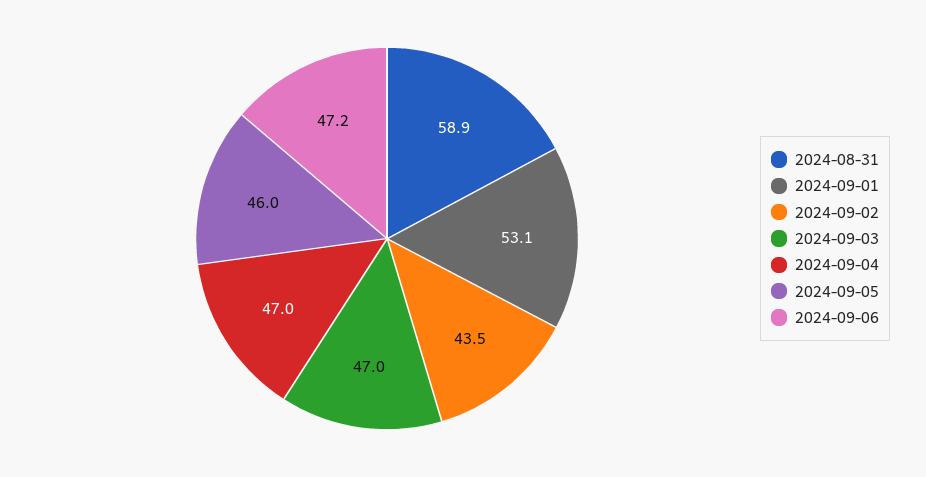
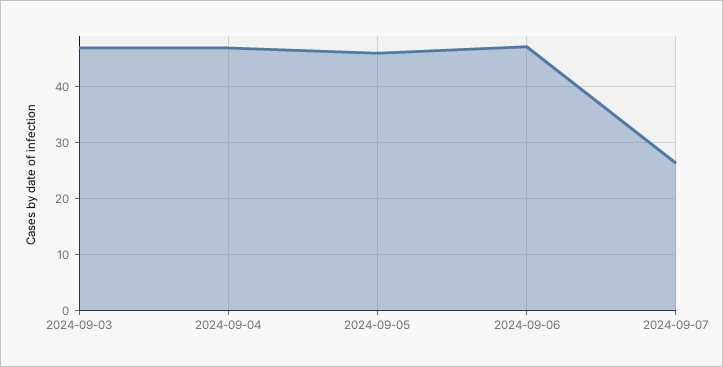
2024-08-31: 58.9 -> none
2024-09-01: 53.1 -> none
2024-09-02: 43.5 -> none
2024-09-07: none -> 26

